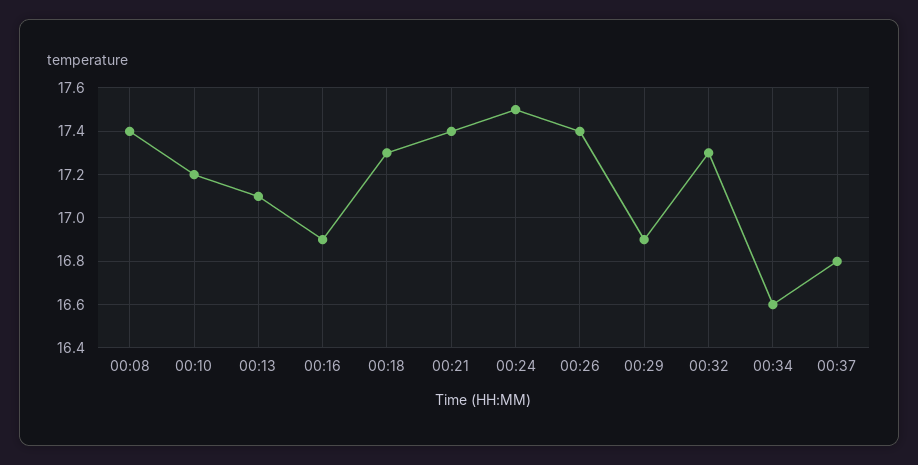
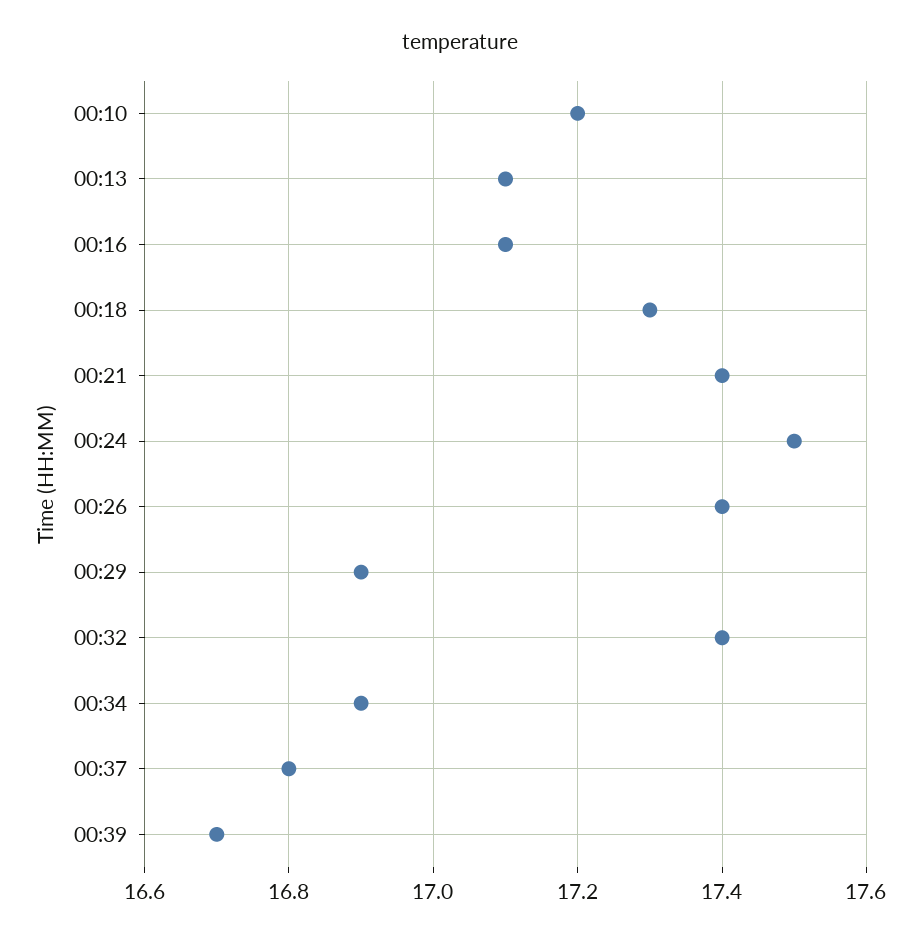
00:08: 17.4 -> none
00:16: 16.9 -> 17.1
00:32: 17.3 -> 17.4
00:34: 16.6 -> 16.9
00:39: none -> 16.7

